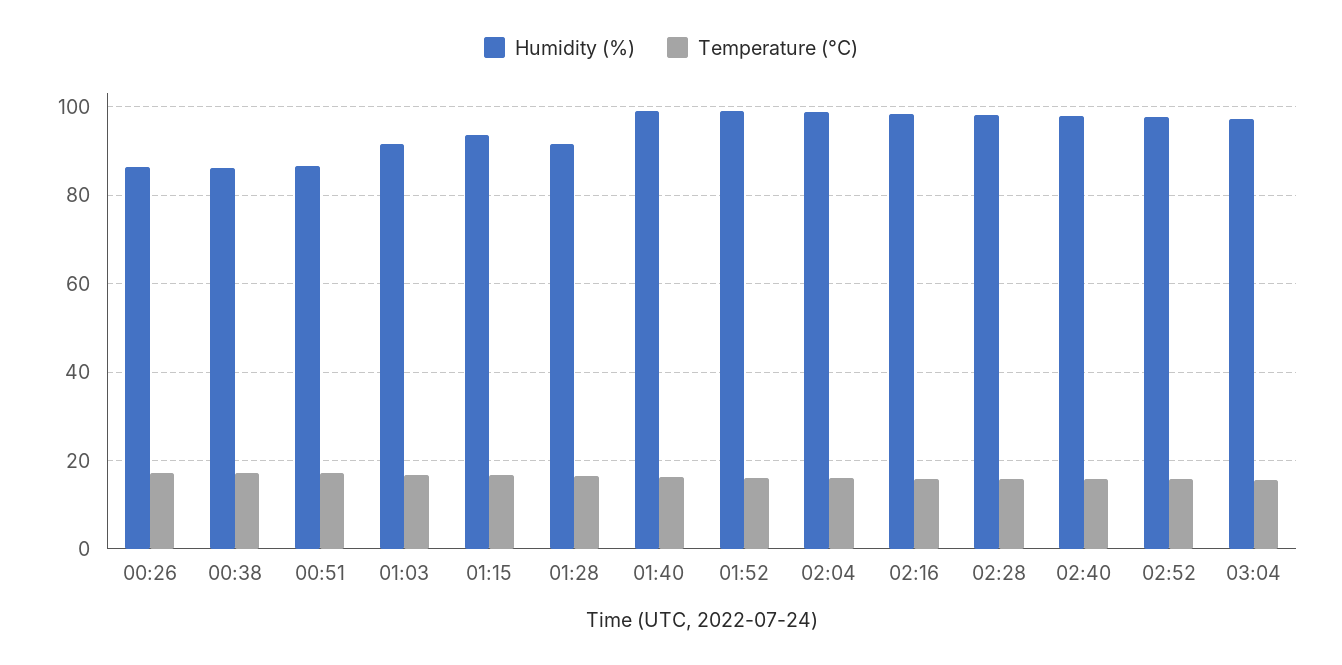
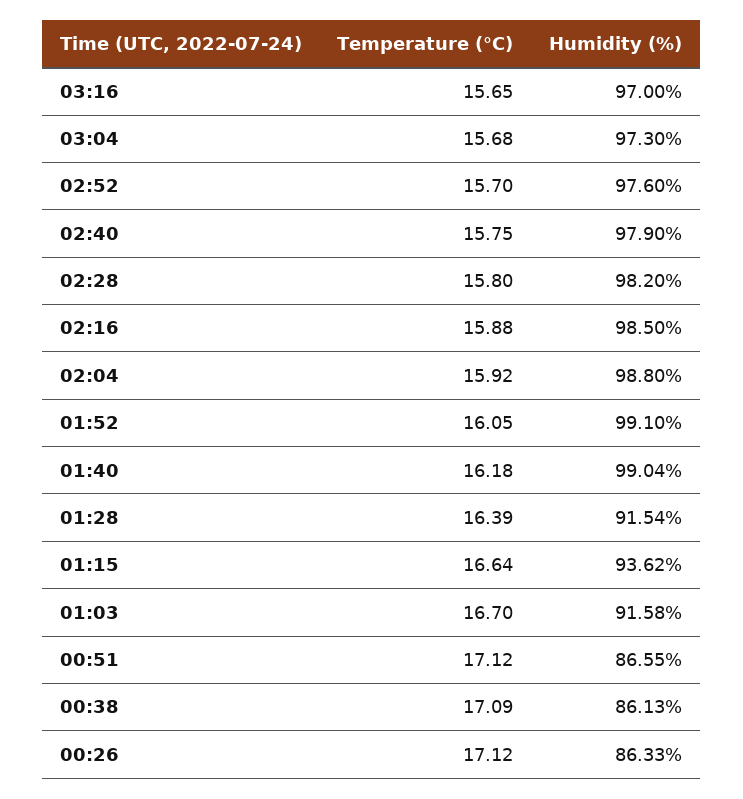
Temperature (°C), 03:16: none -> 15.65
Humidity (%), 03:16: none -> 97

